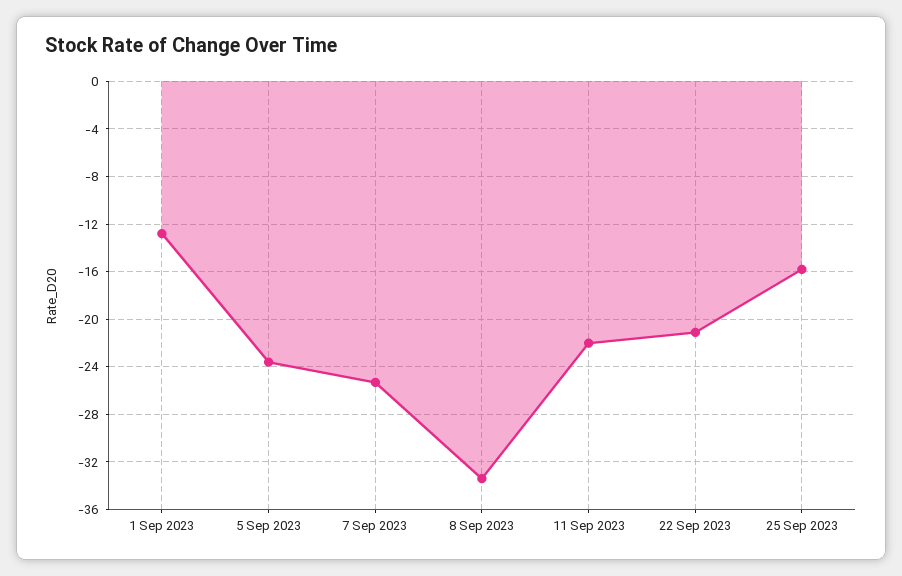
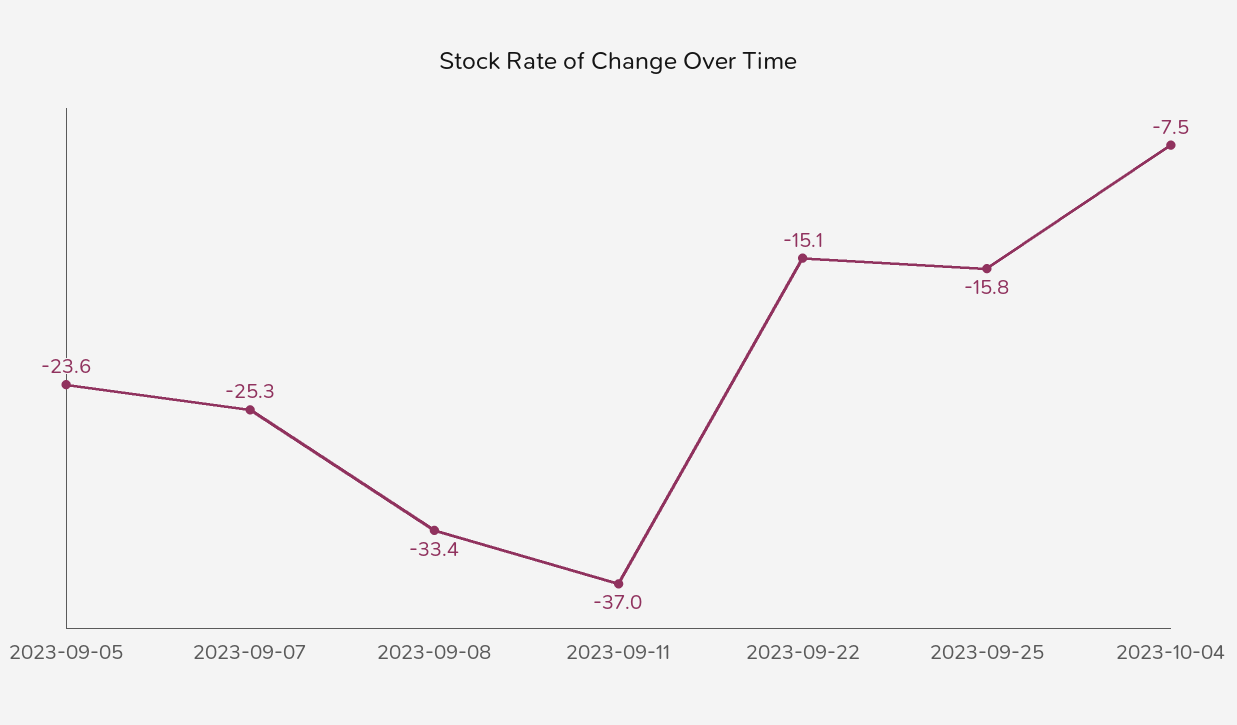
1 Sep 2023: -13 -> none
11 Sep 2023: -22 -> -37
22 Sep 2023: -21 -> -15.1
2023-10-04: none -> -7.5

